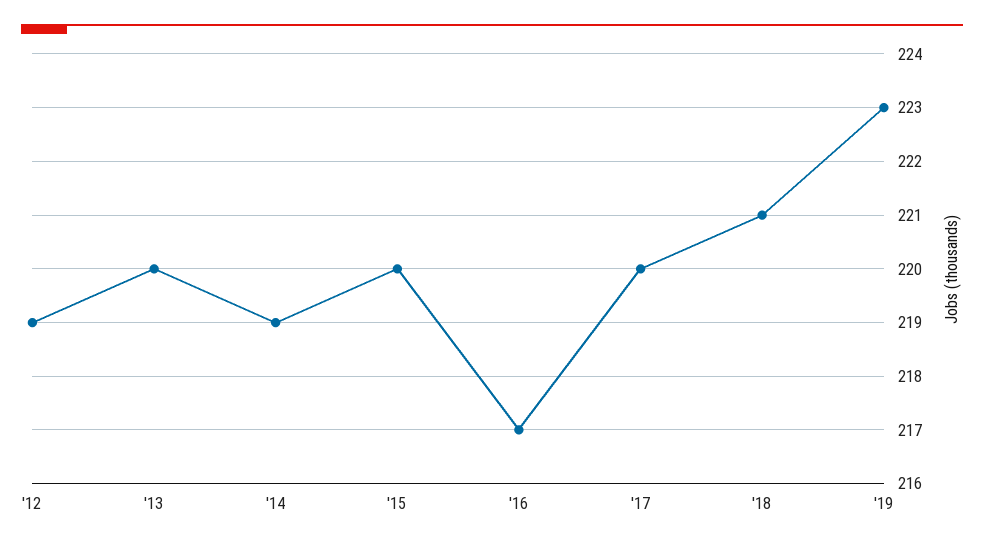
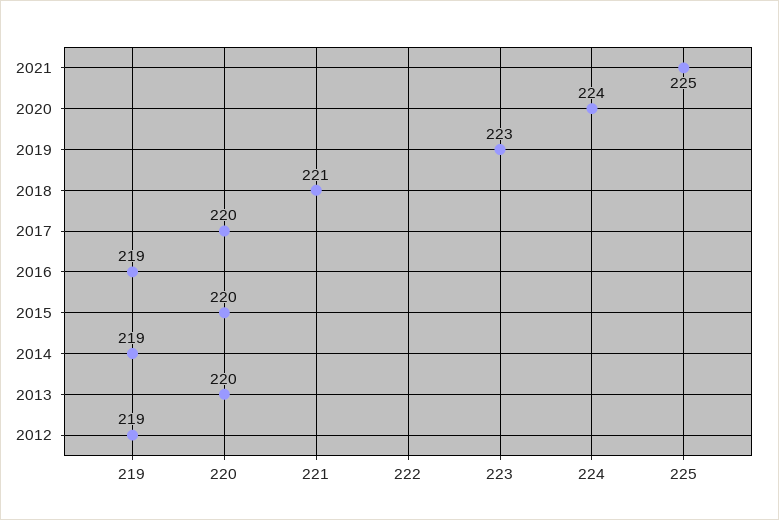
'16: 217 -> 219
2021: none -> 225
2020: none -> 224

